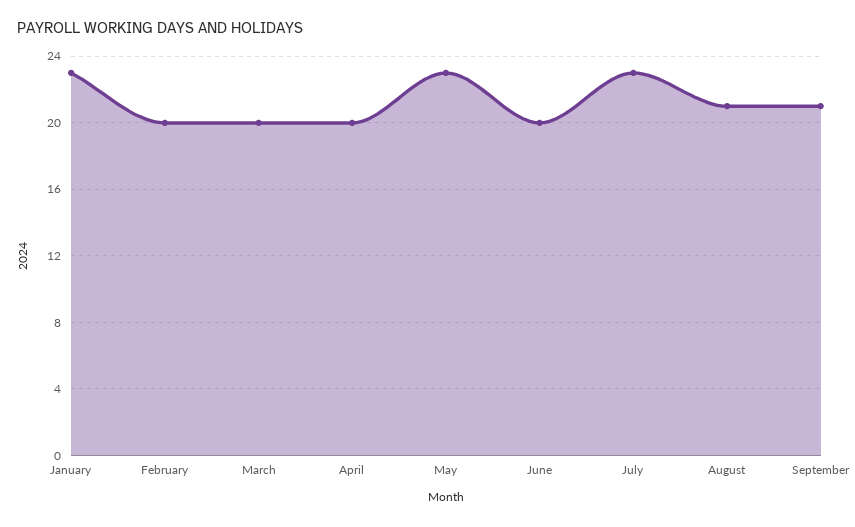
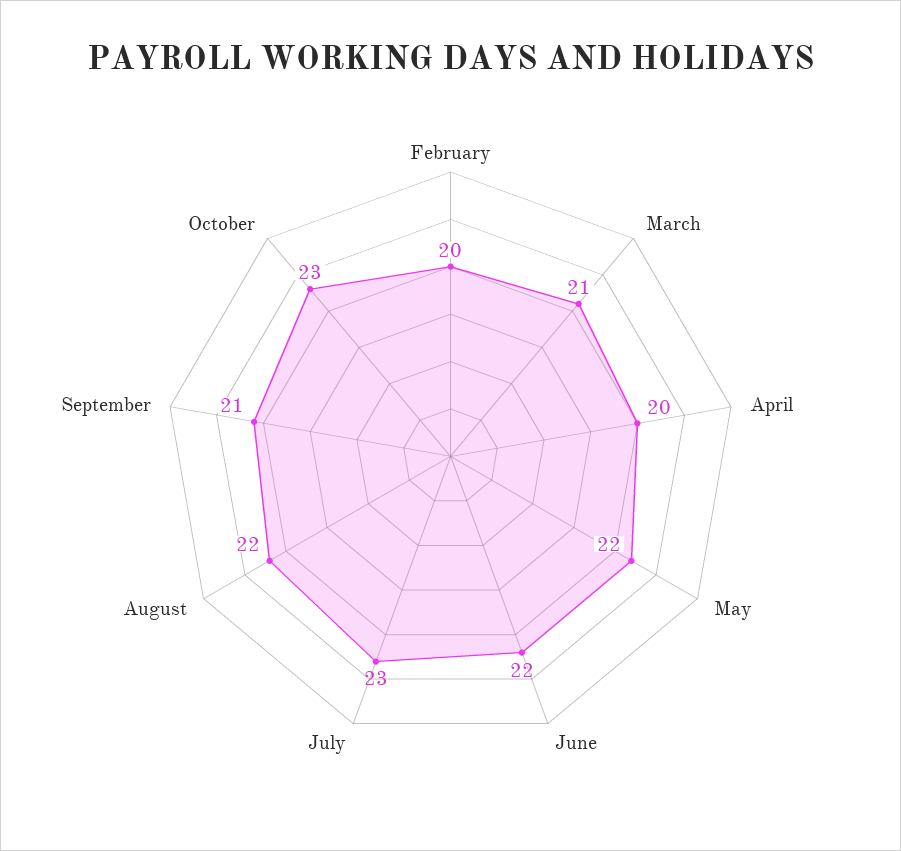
January: 23 -> none
March: 20 -> 21
May: 23 -> 22
June: 20 -> 22
August: 21 -> 22
October: none -> 23

